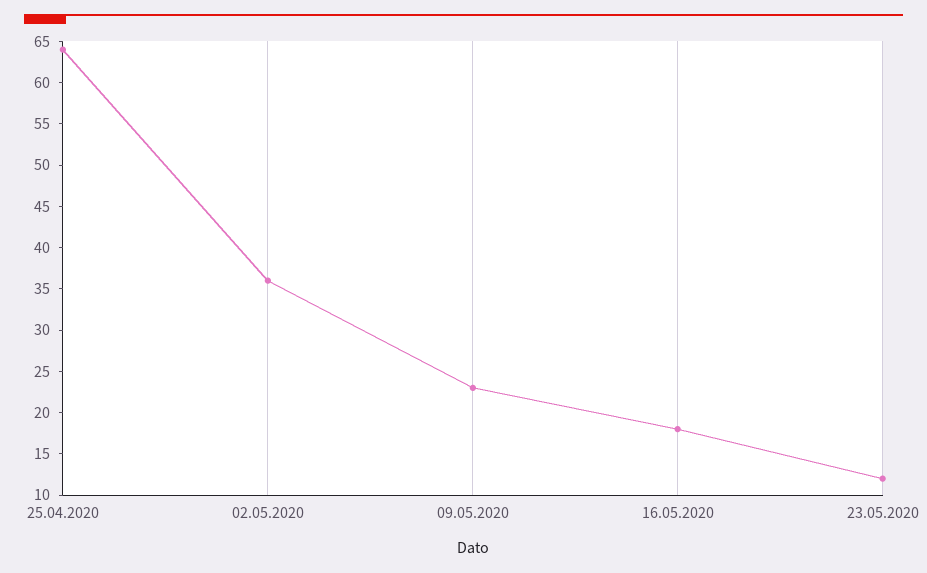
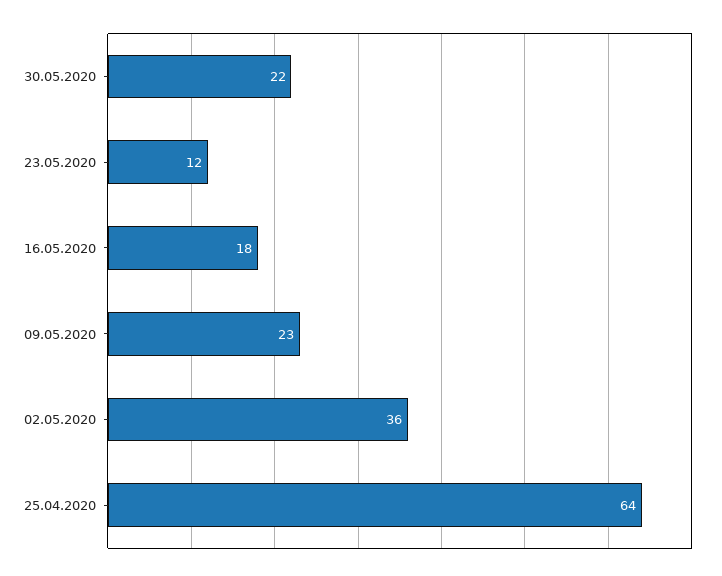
30.05.2020: none -> 22

